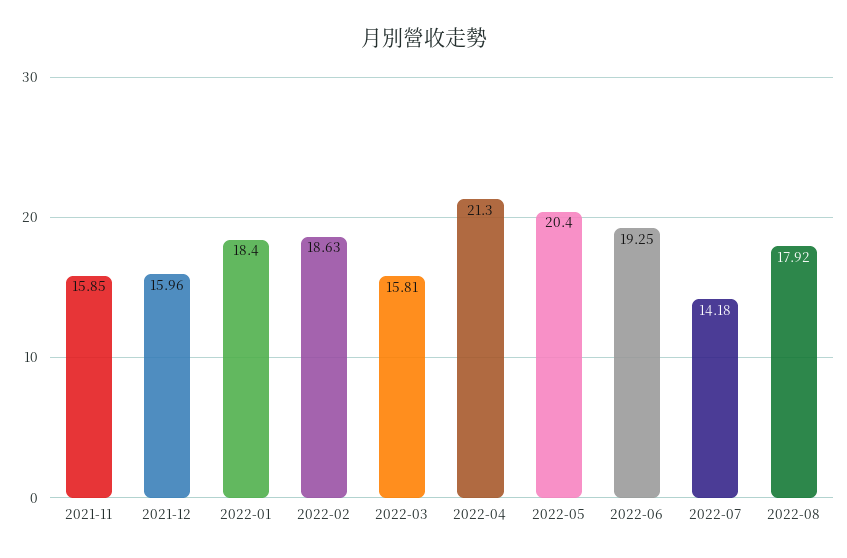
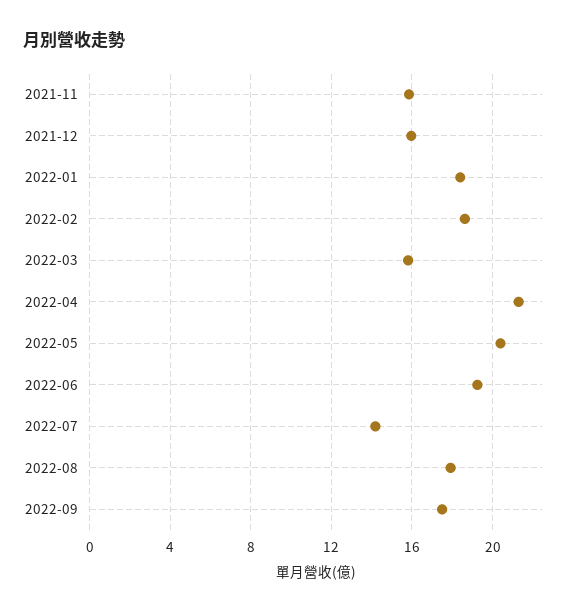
2022-09: none -> 17.5

